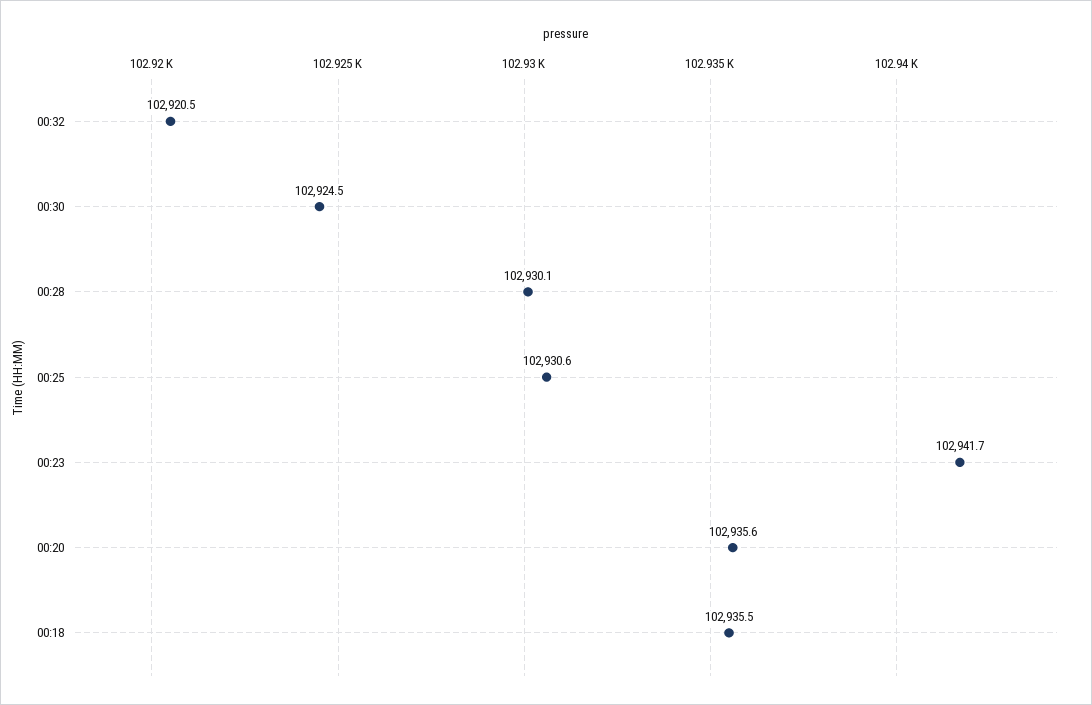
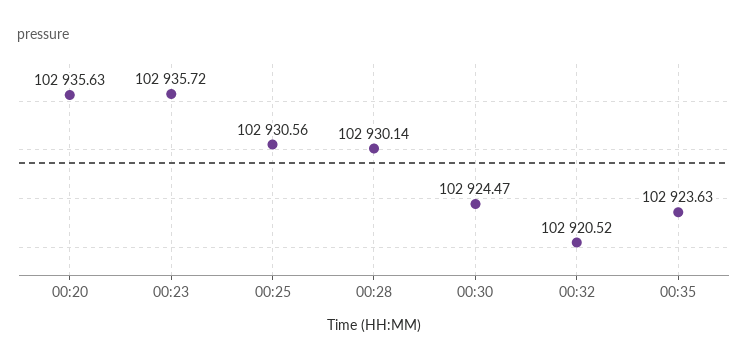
00:23: 102941.7 -> 102935.72
00:18: 102935.5 -> none
00:35: none -> 102923.63

